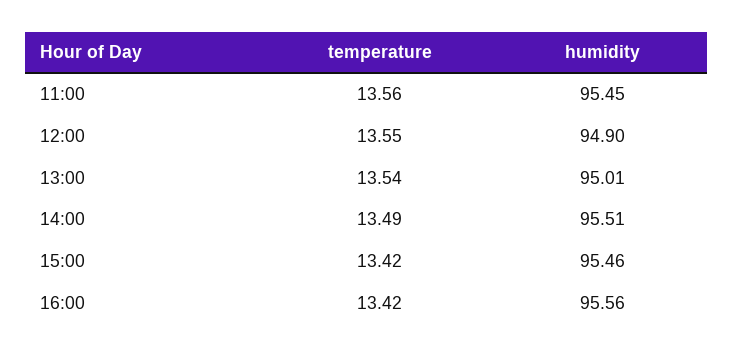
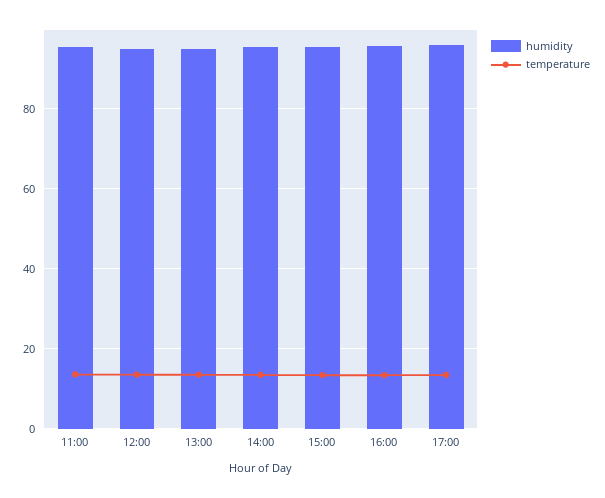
humidity, 17:00: none -> 96
temperature, 17:00: none -> 14

